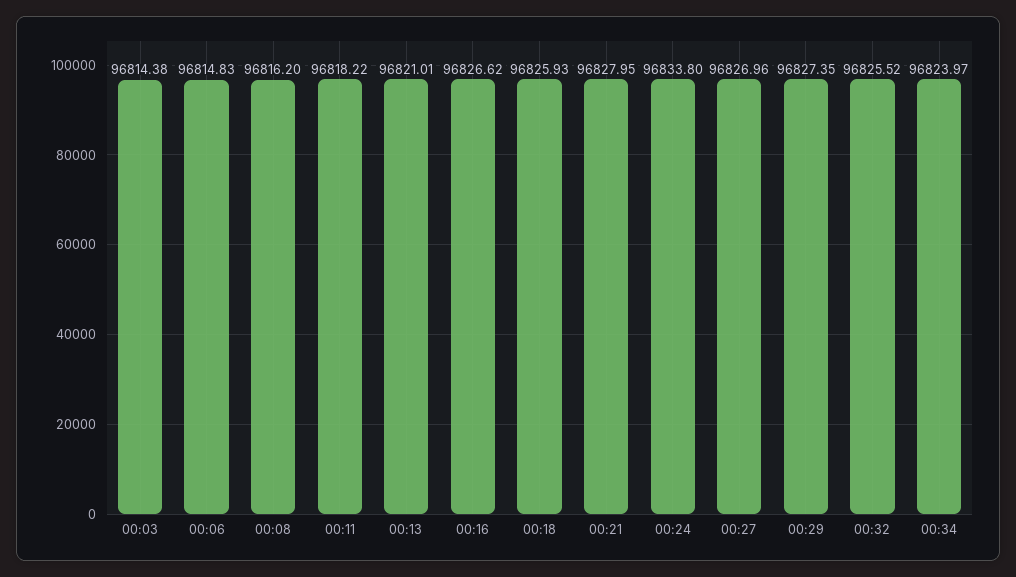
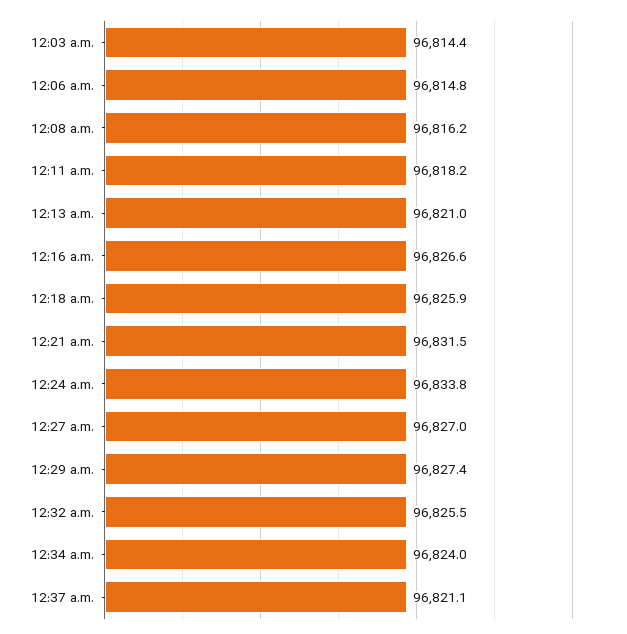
00:21: 96827.95 -> 96831.5
12:37 a.m.: none -> 96821.1

